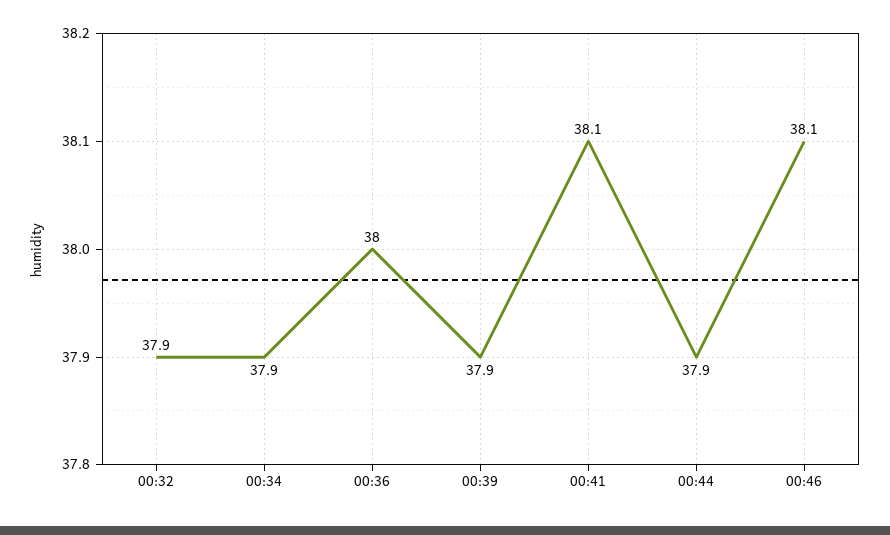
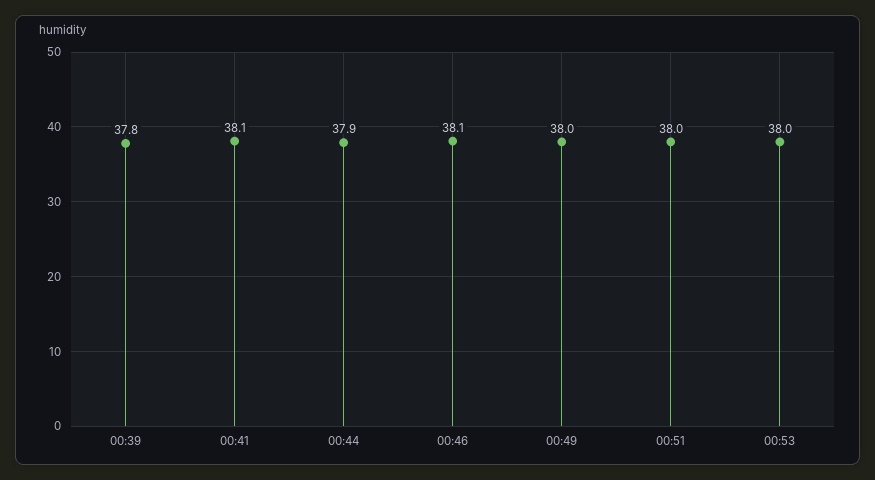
00:32: 37.9 -> none
00:34: 37.9 -> none
00:36: 38 -> none
00:39: 37.9 -> 37.8
00:49: none -> 38
00:51: none -> 38
00:53: none -> 38

